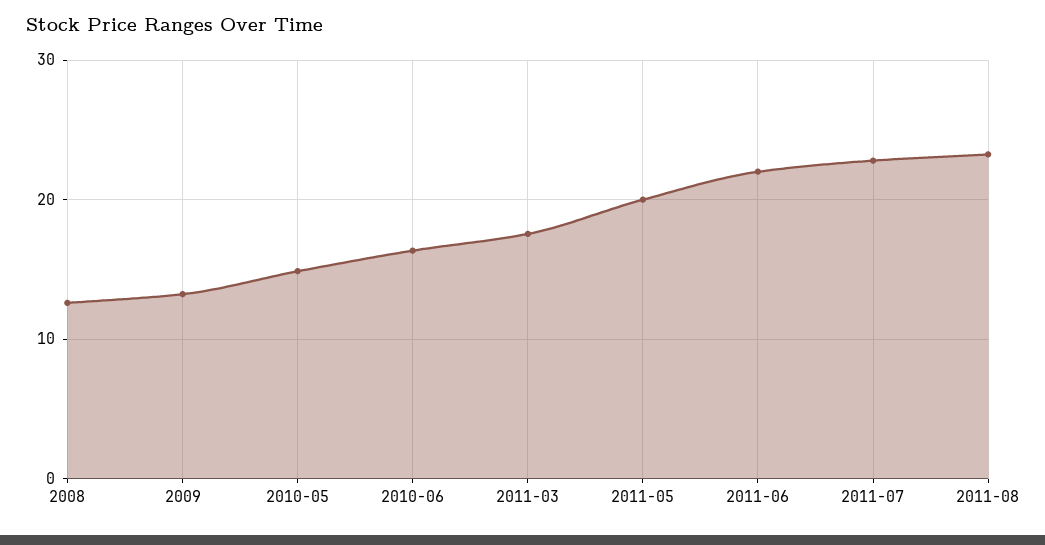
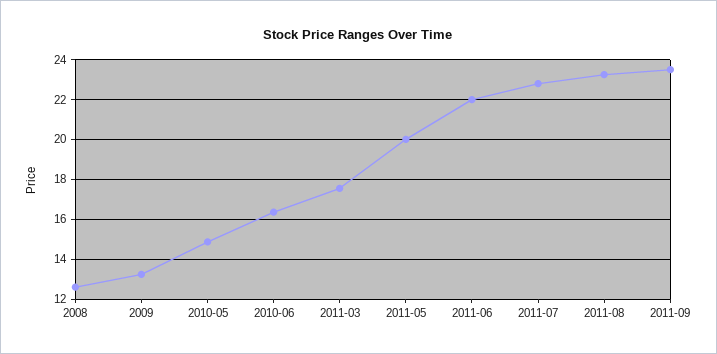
2011-09: none -> 23.5

